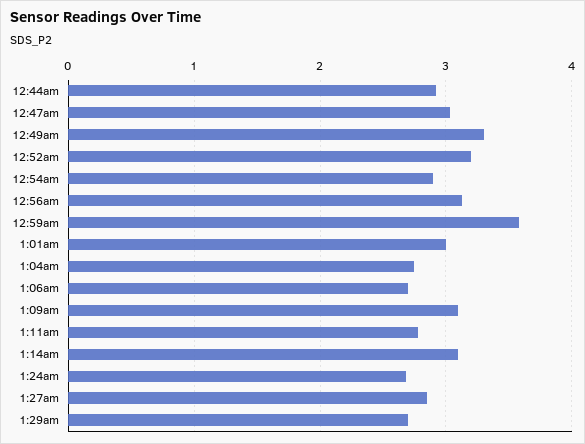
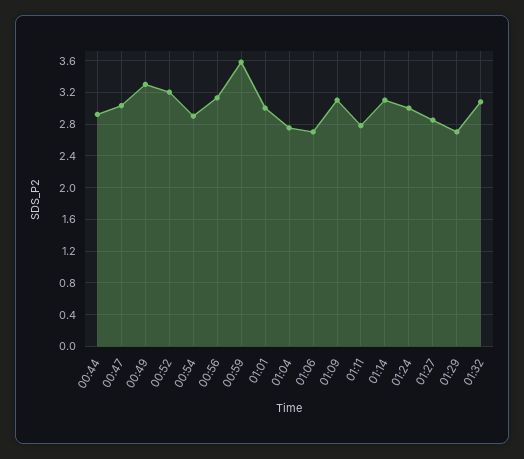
1:24am: 2.7 -> 3
01:32: none -> 3.1

